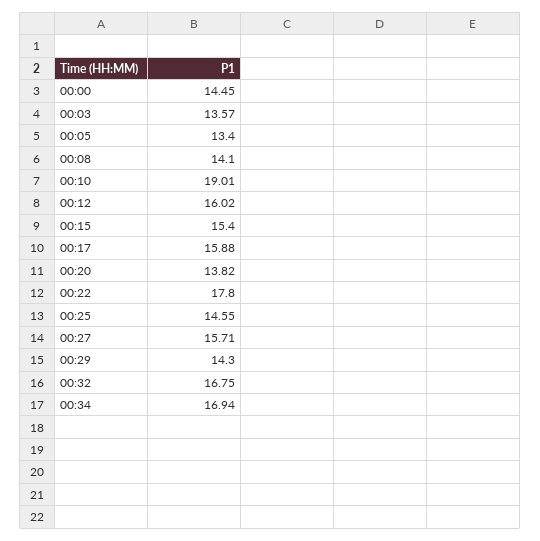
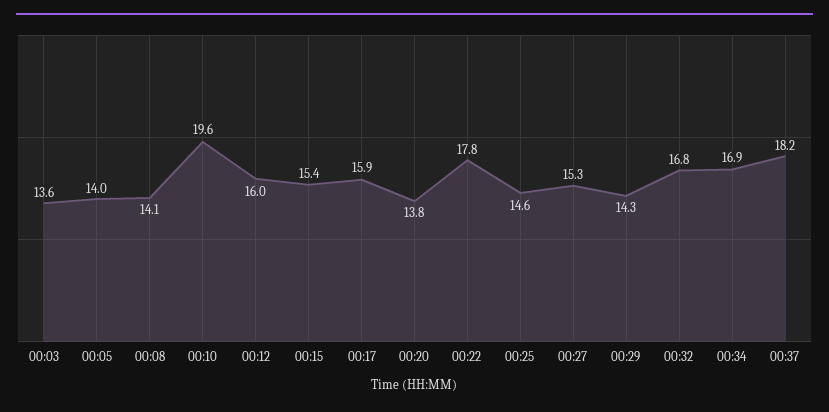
00:00: 14.45 -> none
00:05: 13.4 -> 14
00:10: 19.01 -> 19.6
00:27: 15.71 -> 15.3
00:37: none -> 18.2

